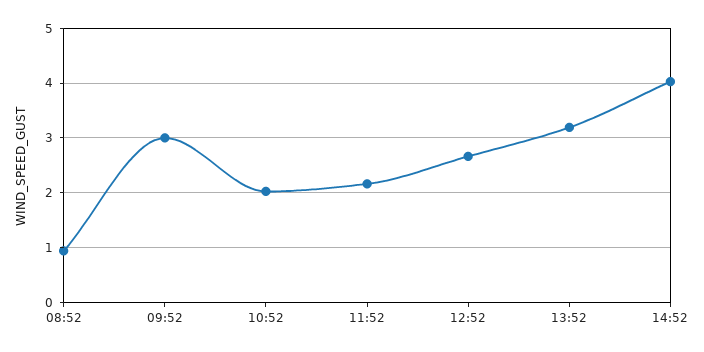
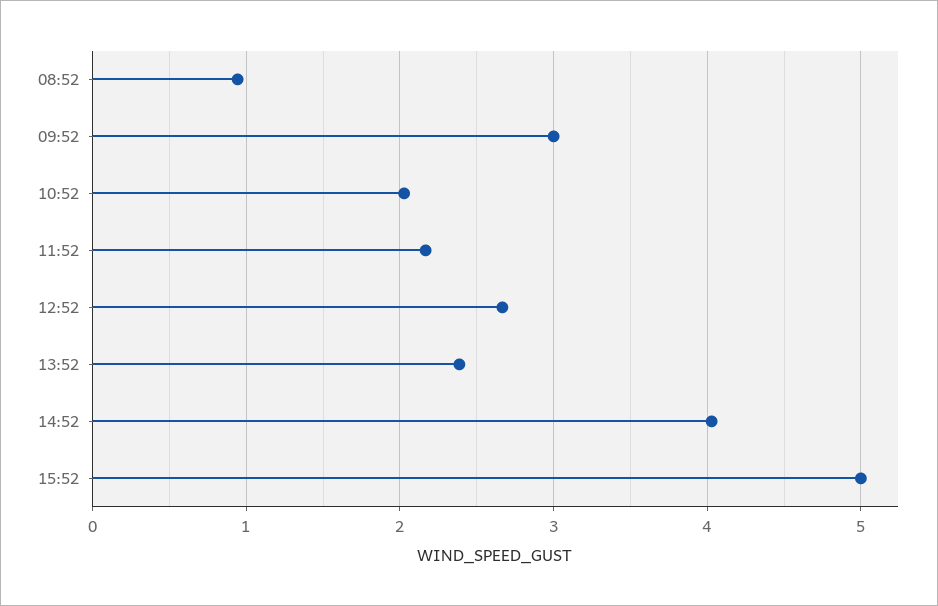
13:52: 3.2 -> 2.4
15:52: none -> 5

